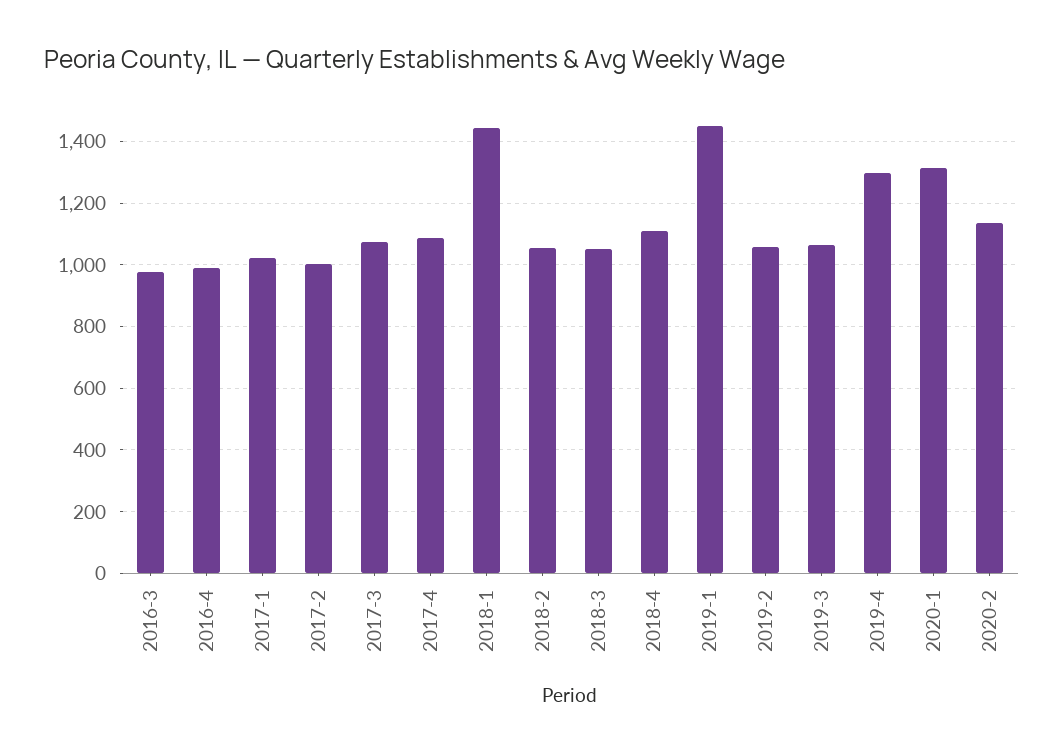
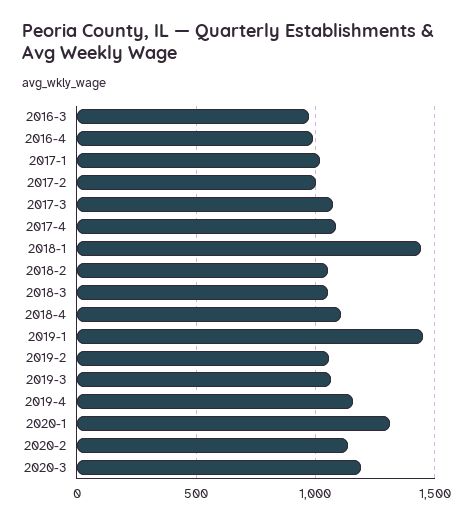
2019-4: 1300 -> 1150
2020-3: none -> 1200

